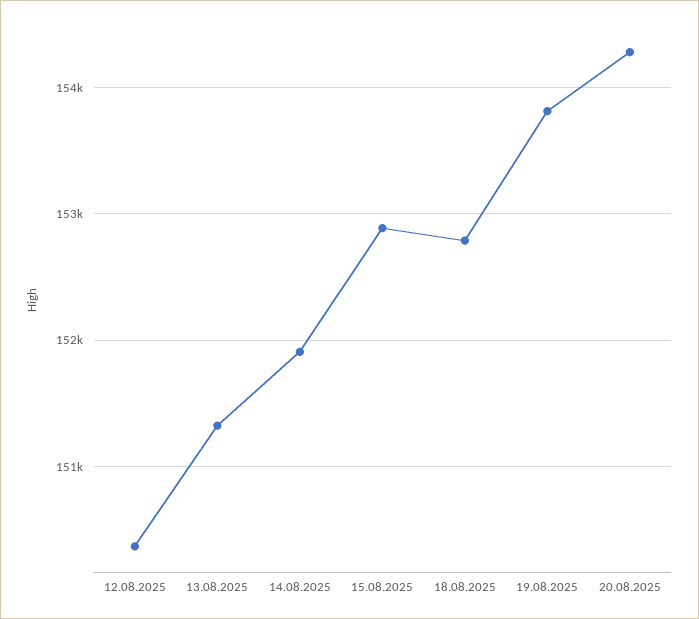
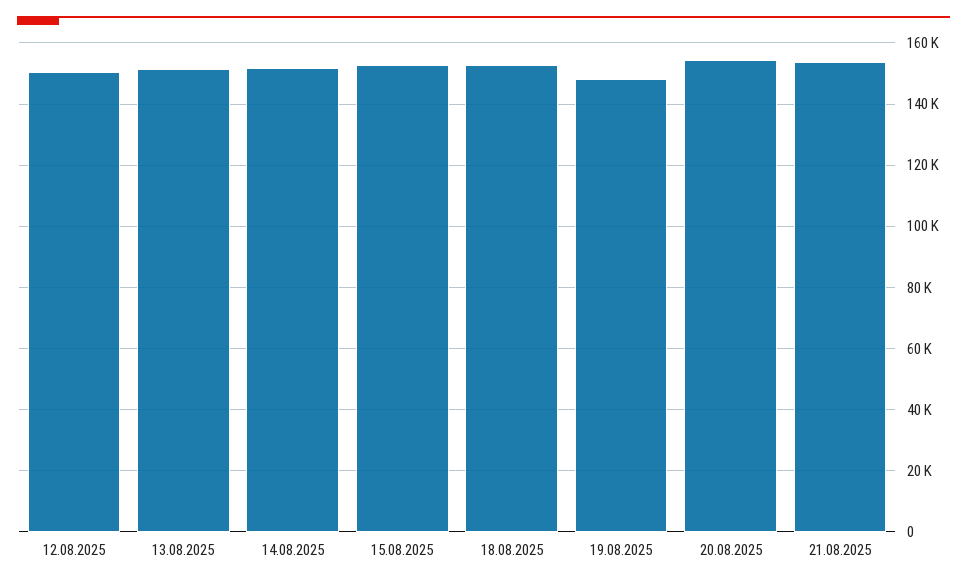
19.08.2025: 153800 -> 148000
21.08.2025: none -> 154000

